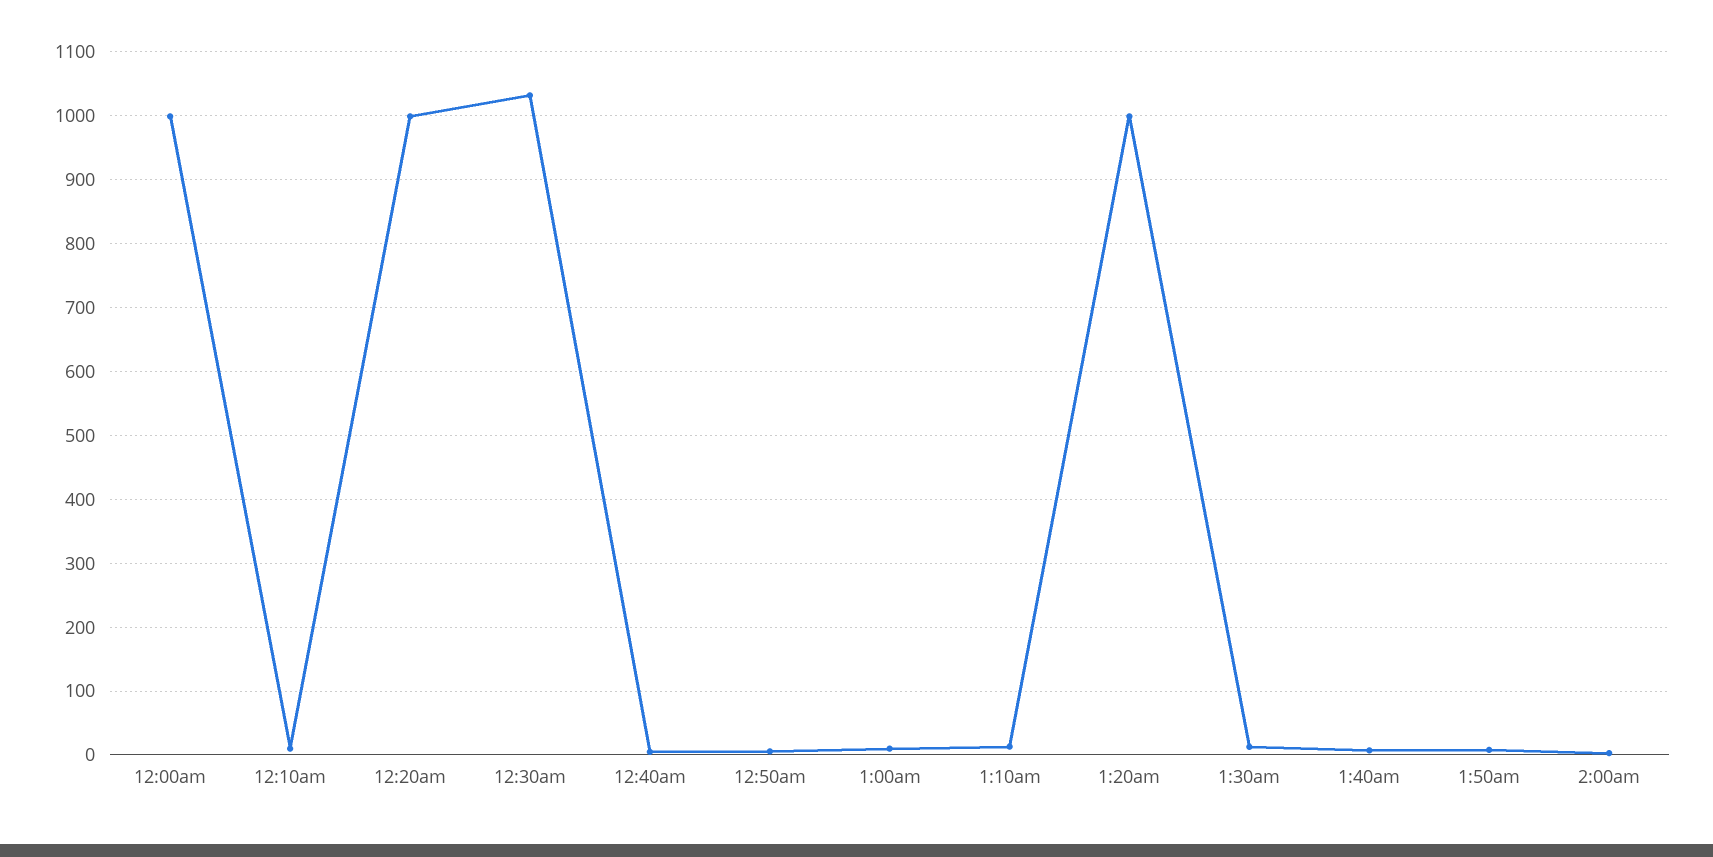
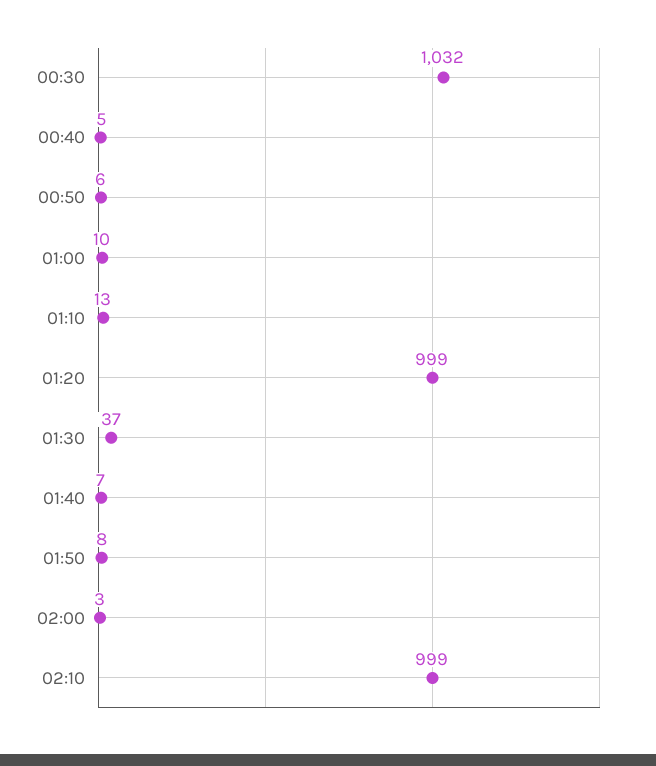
12:00am: 1000 -> none
12:10am: 10 -> none
12:20am: 1000 -> none
1:30am: 10 -> 37
02:10: none -> 999

